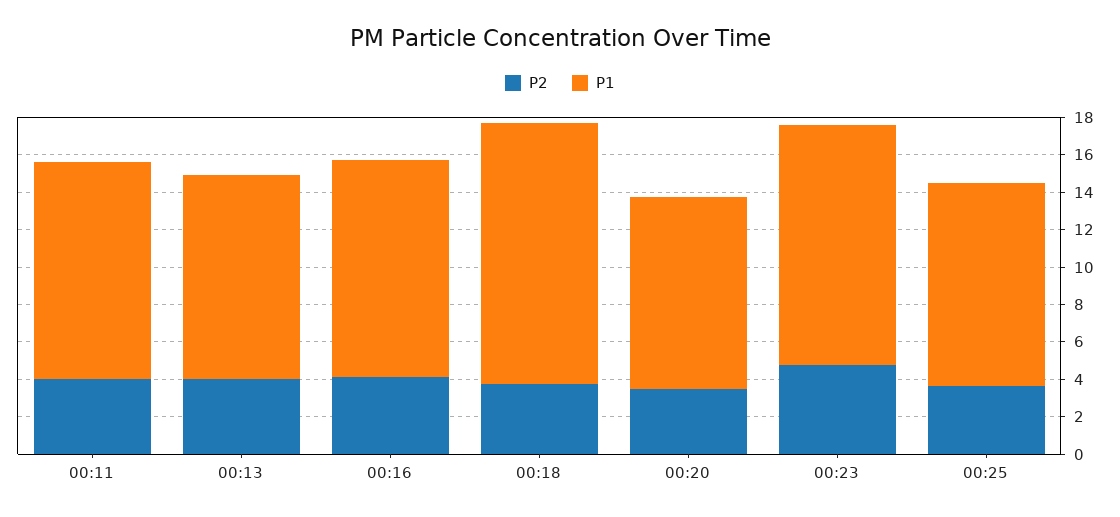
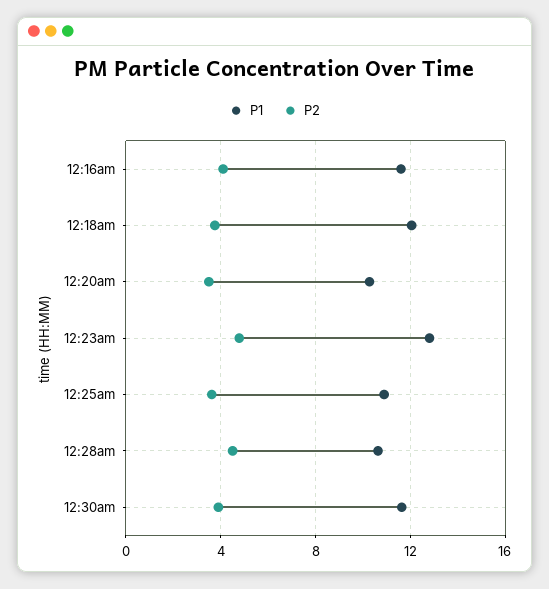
P2, 00:11: 4 -> none
P1, 00:11: 11.5 -> none
P2, 00:13: 4 -> none
P1, 00:13: 11 -> none
P1, 00:18: 14 -> 12
P1, 12:28am: none -> 10.5
P2, 12:28am: none -> 4.5
P1, 12:30am: none -> 11.5
P2, 12:30am: none -> 4

